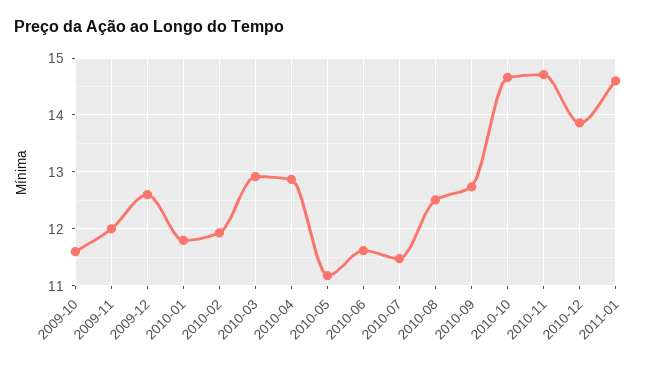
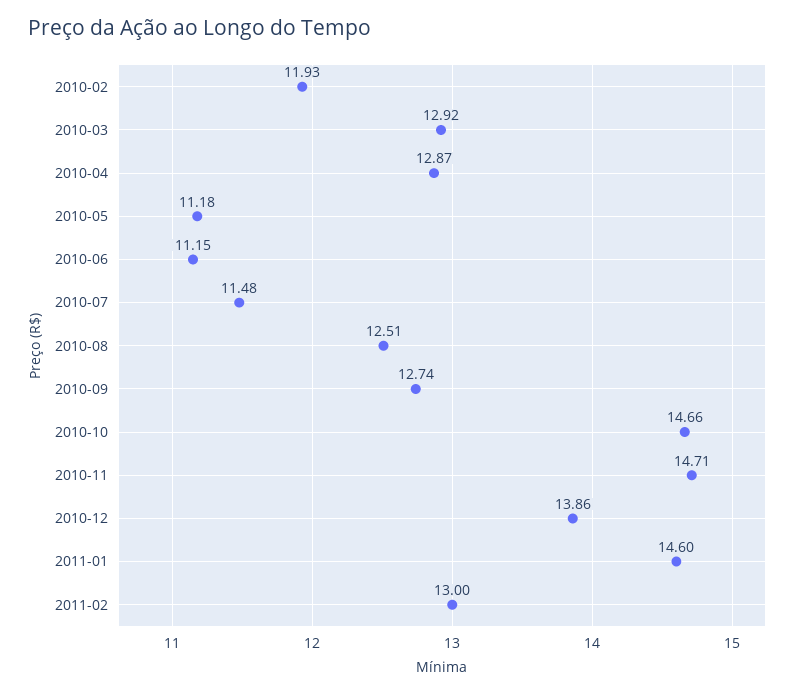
2009-10: 11.6 -> none
2009-11: 12 -> none
2009-12: 12.6 -> none
2010-01: 11.8 -> none
2010-06: 11.6 -> 11.15
2011-02: none -> 13

